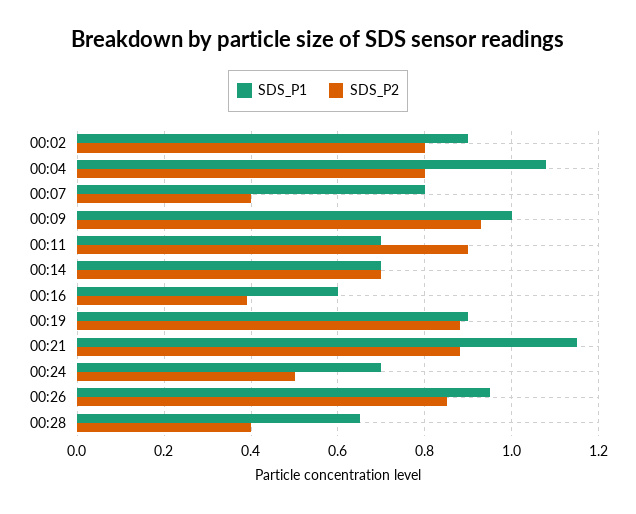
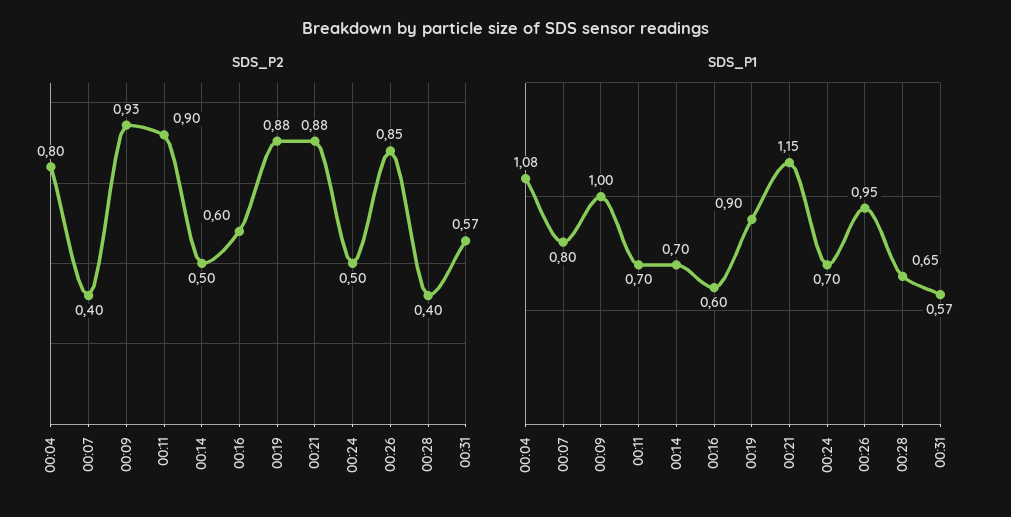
SDS_P1, 00:02: 0.9 -> none
SDS_P2, 00:02: 0.8 -> none
SDS_P2, 00:14: 0.7 -> 0.5
SDS_P2, 00:16: 0.4 -> 0.6
SDS_P2, 00:31: none -> 0.57
SDS_P1, 00:31: none -> 0.57

